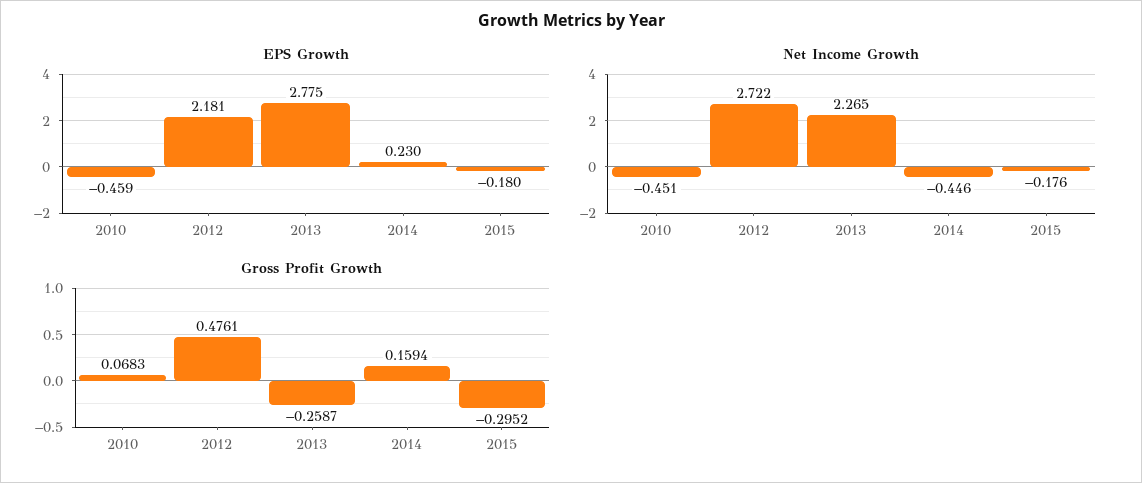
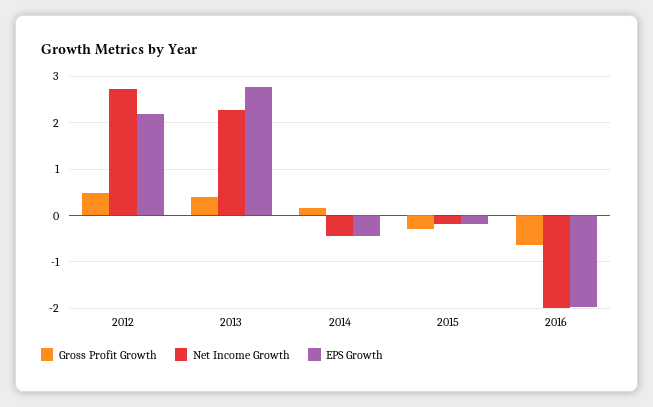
EPS Growth, 2010: -0.459 -> none
EPS Growth, 2014: 0.23 -> -0.4
Net Income Growth, 2010: -0.451 -> none
Gross Profit Growth, 2010: 0.0683 -> none
Gross Profit Growth, 2013: -0.2587 -> 0.4
Gross Profit Growth, 2016: none -> -0.6
Net Income Growth, 2016: none -> -2
EPS Growth, 2016: none -> -2

